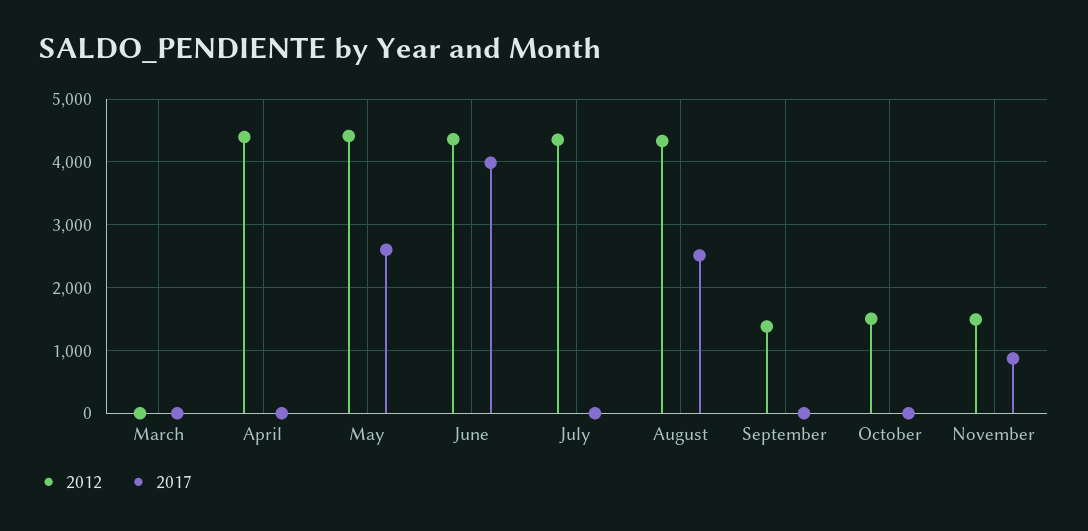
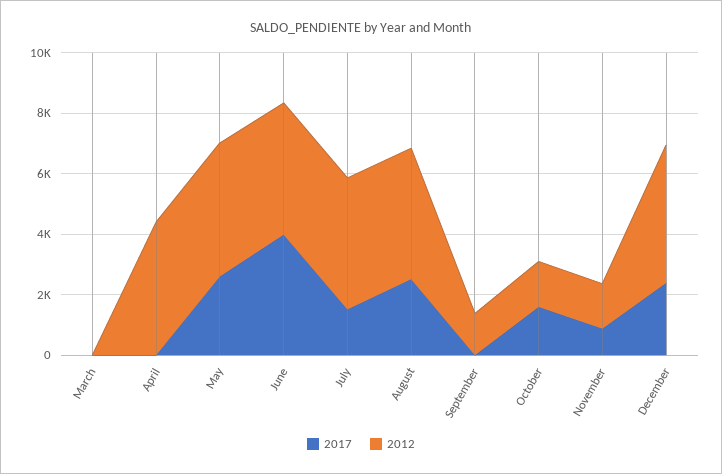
2017, July: 0 -> 1500
2017, October: 0 -> 1500
2017, December: none -> 2500
2012, December: none -> 4500

